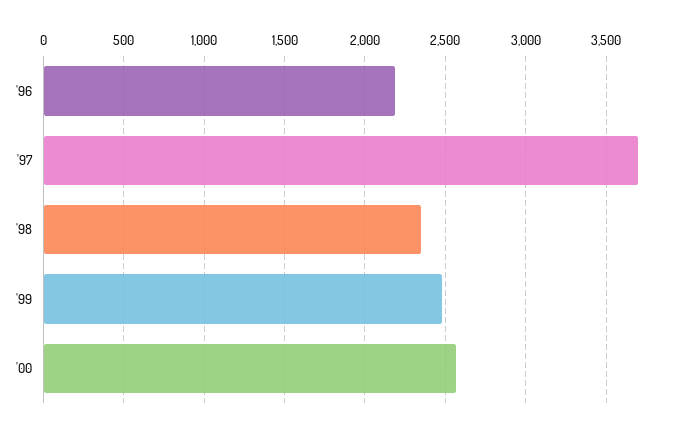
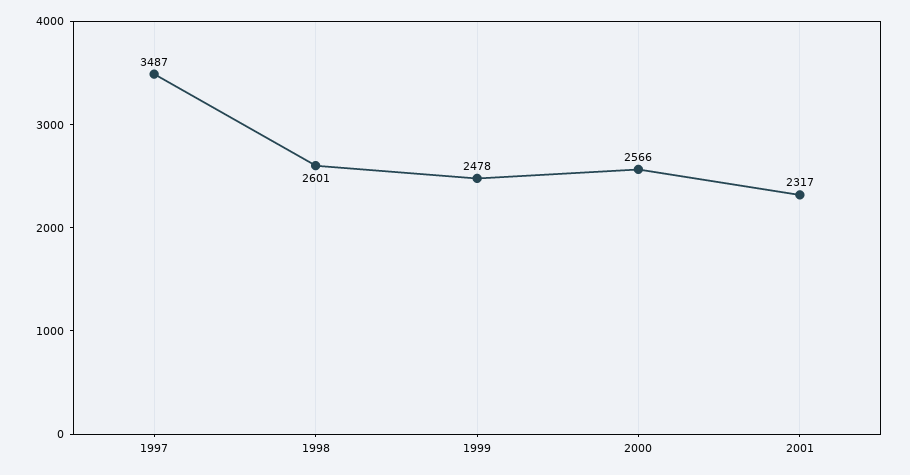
'96: 2200 -> none
'97: 3700 -> 3487
'98: 2350 -> 2601
2001: none -> 2317

